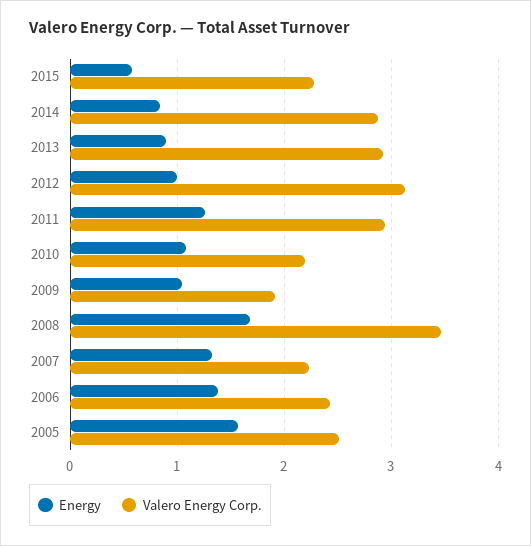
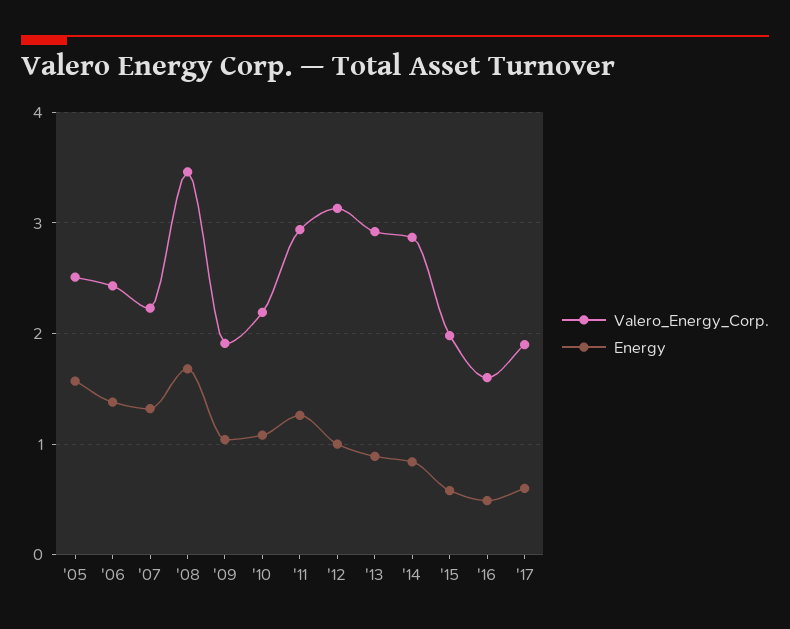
Valero Energy Corp., 2015: 2.3 -> 2
Valero Energy Corp., '16: none -> 1.6
Energy, '16: none -> 0.5
Valero Energy Corp., '17: none -> 1.9
Energy, '17: none -> 0.6

